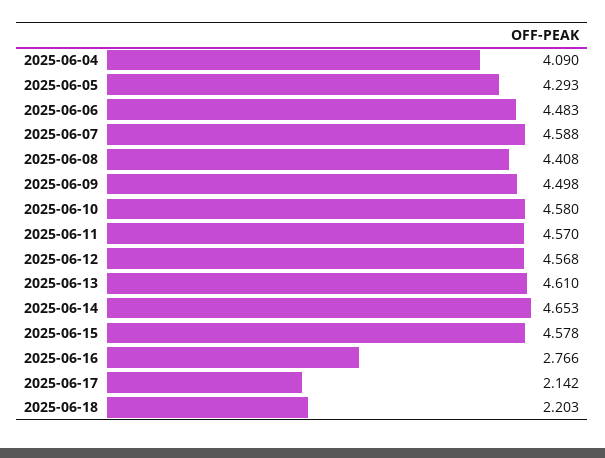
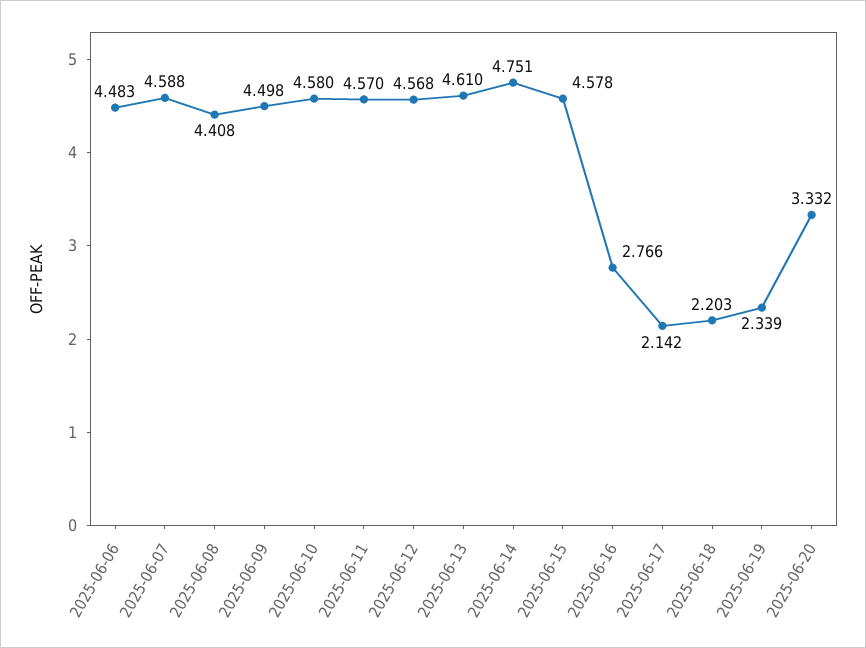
2025-06-04: 4.09 -> none
2025-06-05: 4.293 -> none
2025-06-14: 4.653 -> 4.751
2025-06-19: none -> 2.339
2025-06-20: none -> 3.332

